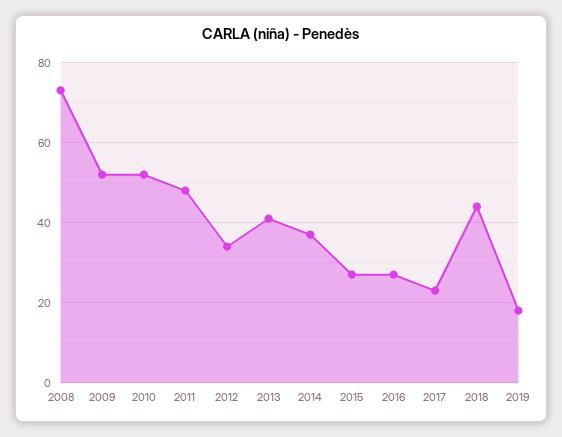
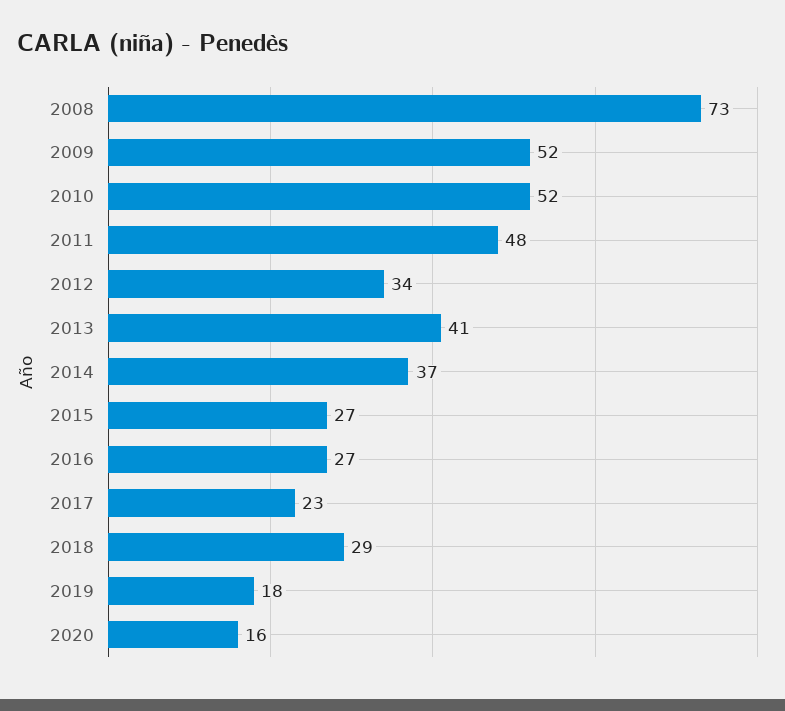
2018: 45 -> 29
2020: none -> 16

